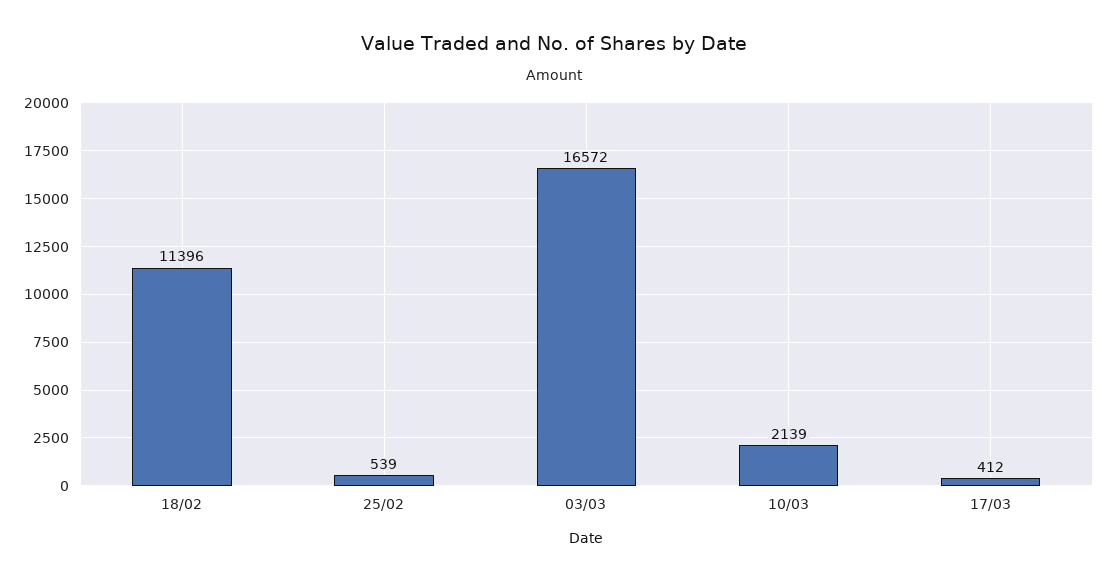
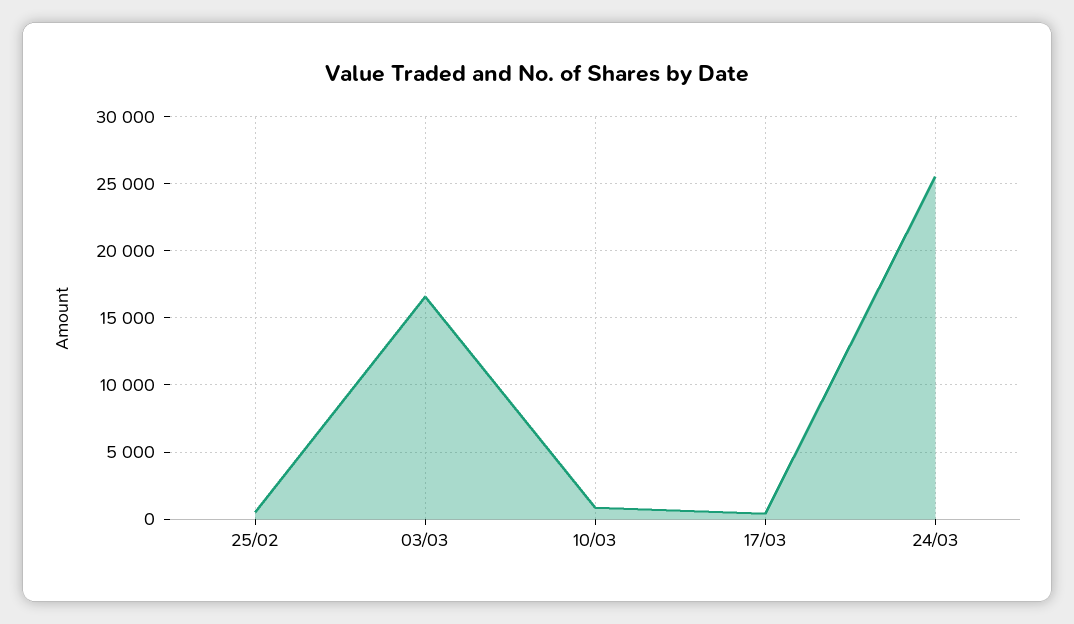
18/02: 11396 -> none
10/03: 2139 -> 1000
24/03: none -> 25500

